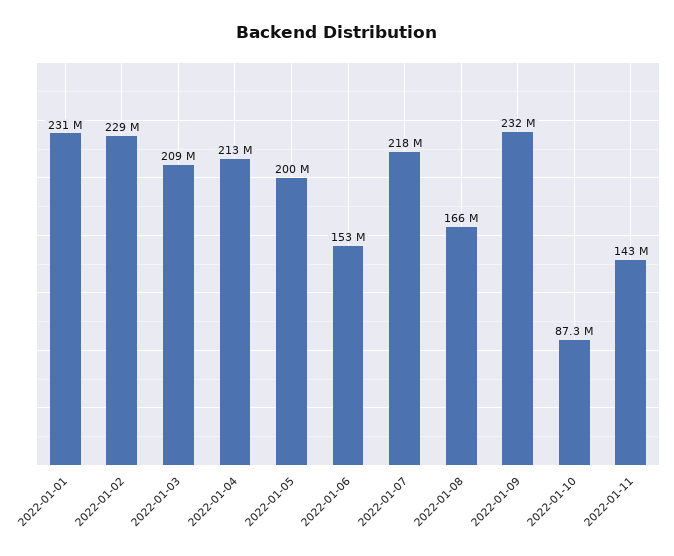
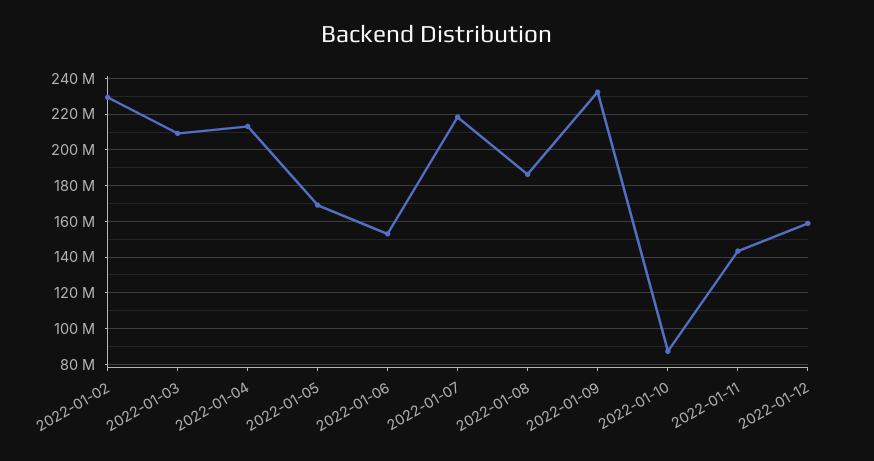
2022-01-01: 231000000 -> none
2022-01-05: 200000000 -> 170000000
2022-01-08: 166000000 -> 185000000
2022-01-12: none -> 160000000

